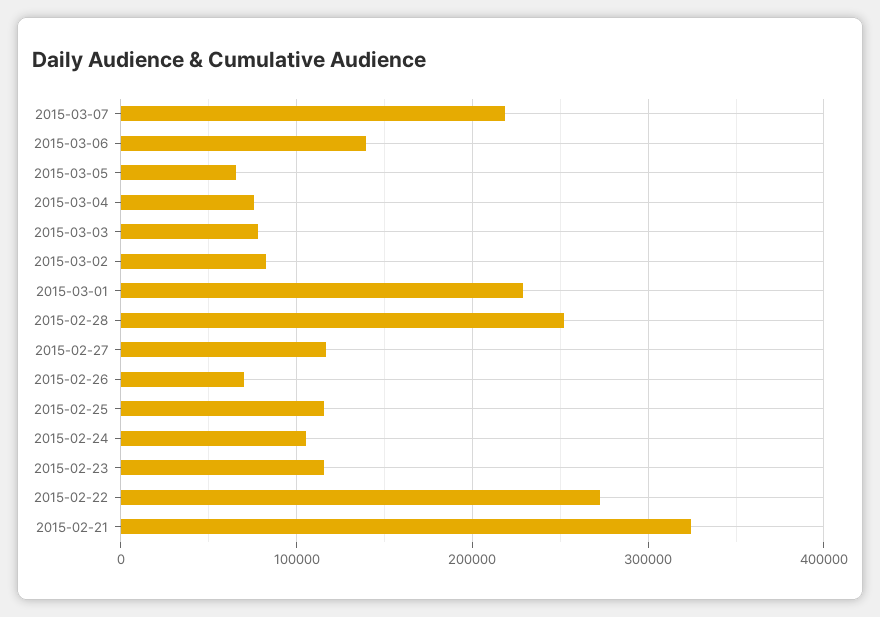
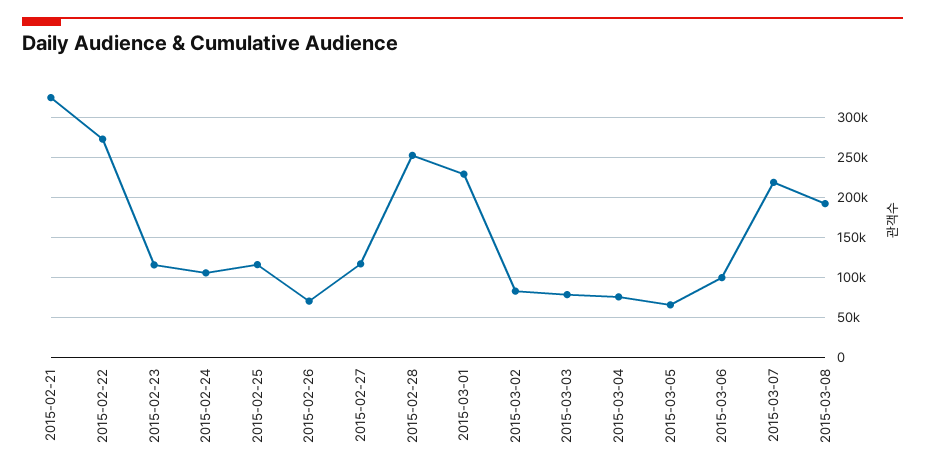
2015-03-06: 140000 -> 100000
2015-03-08: none -> 190000

